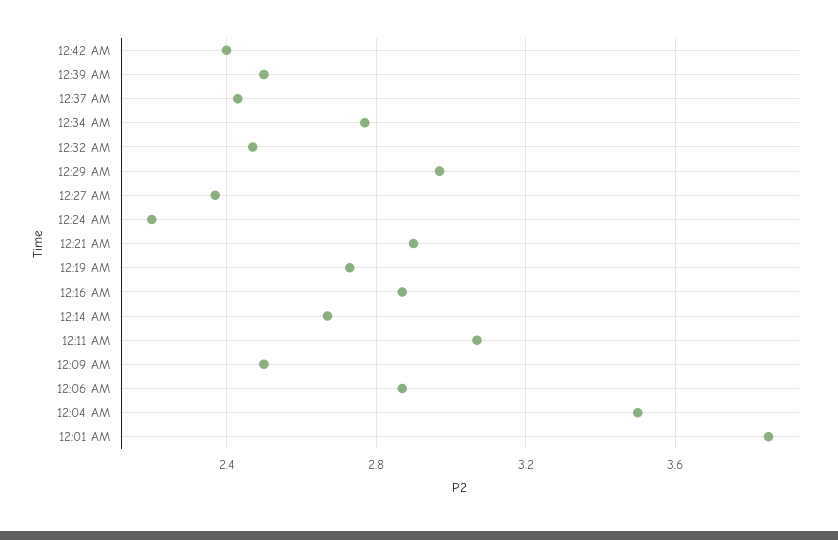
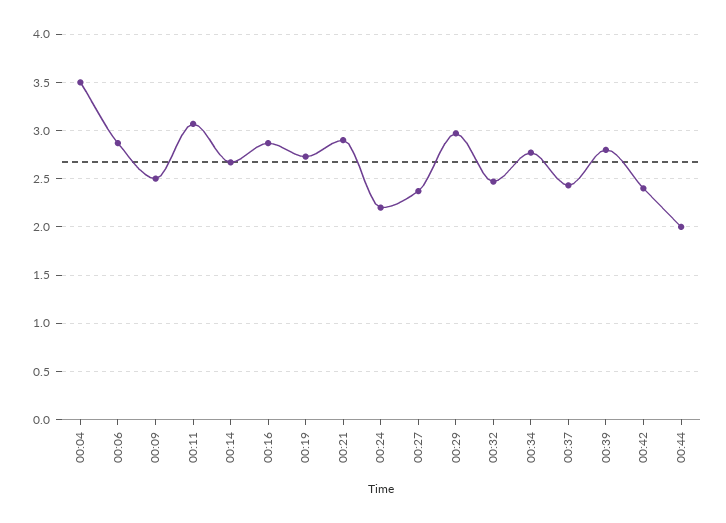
12:39 AM: 2.5 -> 2.8
12:01 AM: 3.85 -> none
00:44: none -> 2

